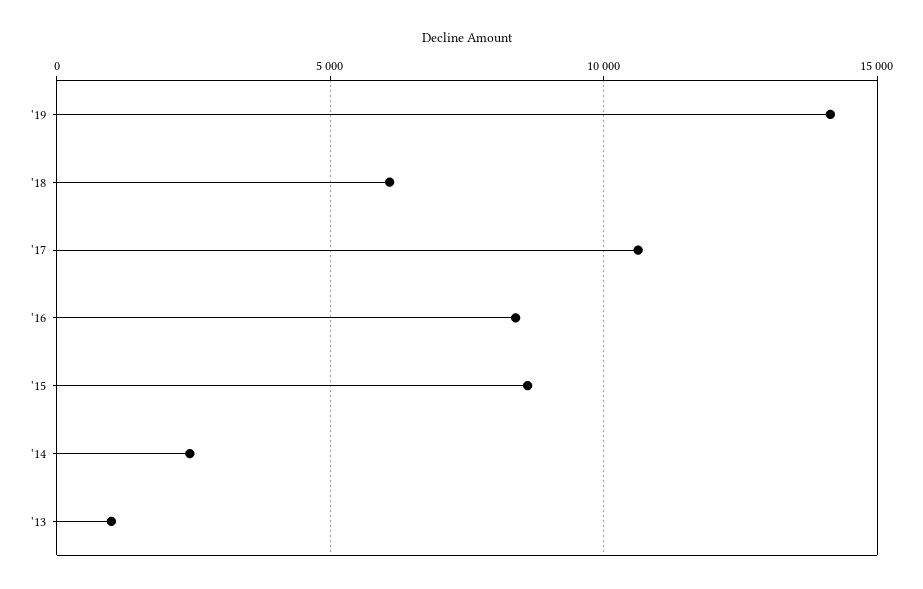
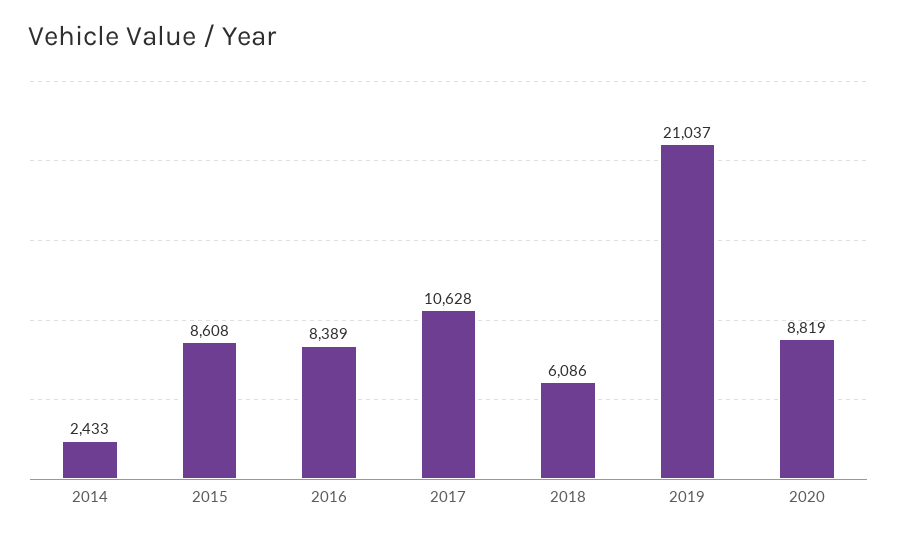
'19: 14000 -> 21037
'13: 1000 -> none
2020: none -> 8819

